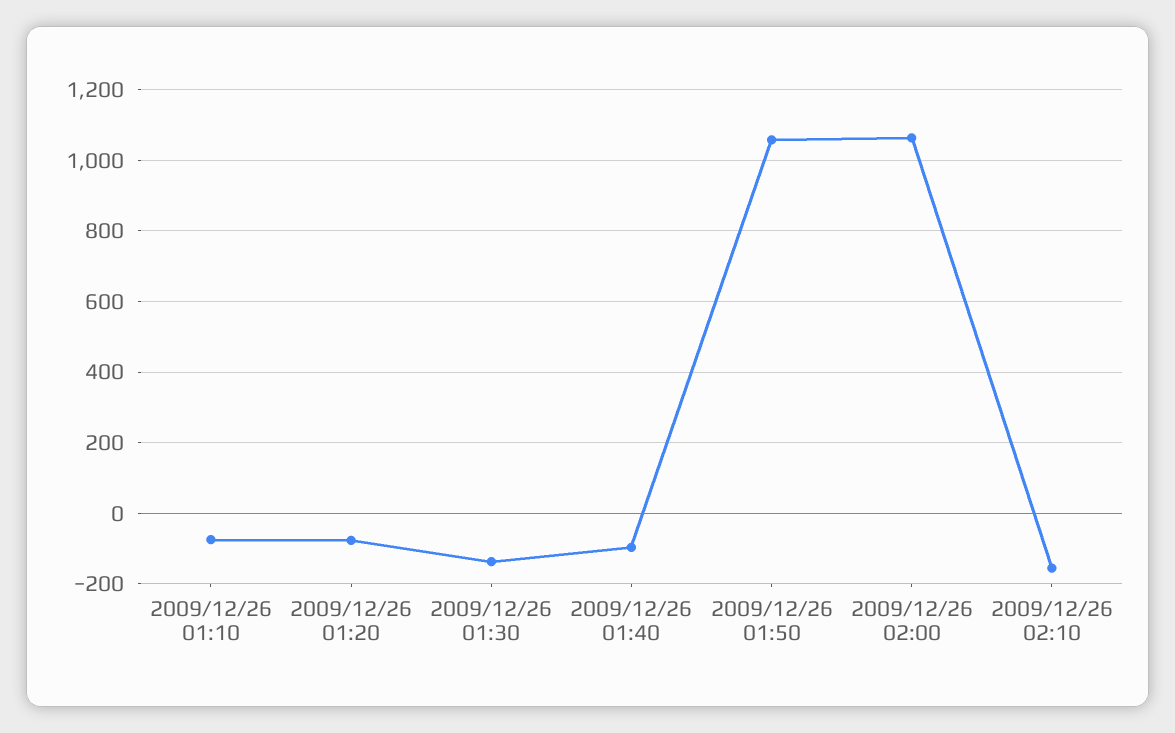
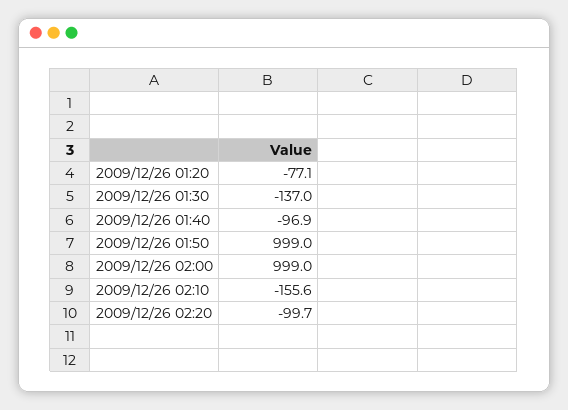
2009/12/26 01:10: -80 -> none
2009/12/26 01:50: 1060 -> 999
2009/12/26 02:00: 1060 -> 999
2009/12/26 02:20: none -> -99.7

